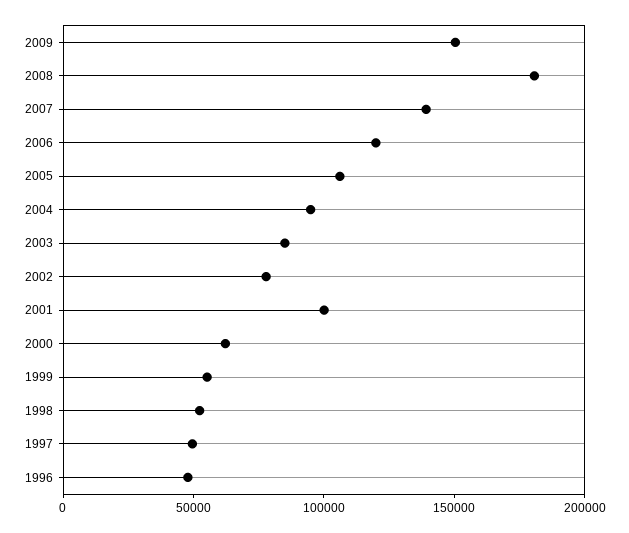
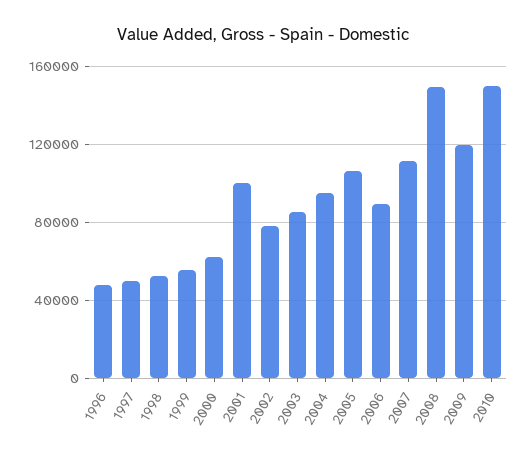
2009: 150000 -> 120000
2008: 180000 -> 150000
2007: 140000 -> 110000
2006: 120000 -> 90000
2010: none -> 150000

